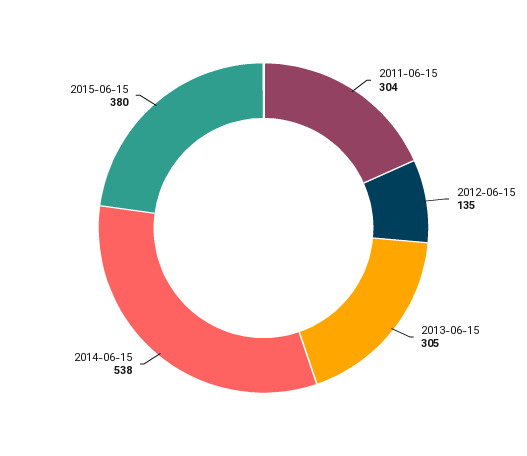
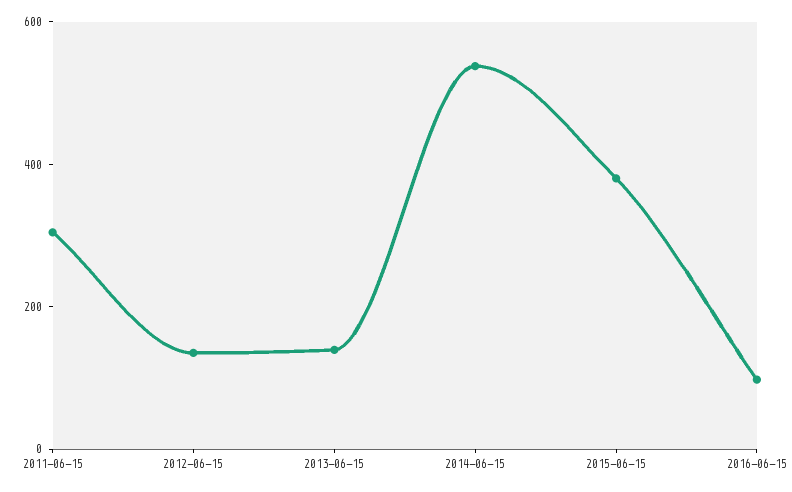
2013-06-15: 305 -> 150
2016-06-15: none -> 100

